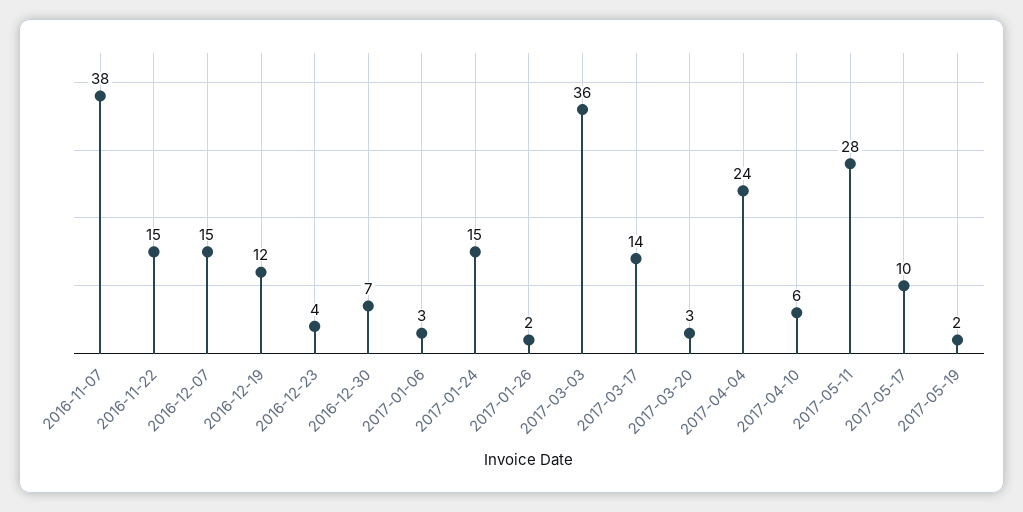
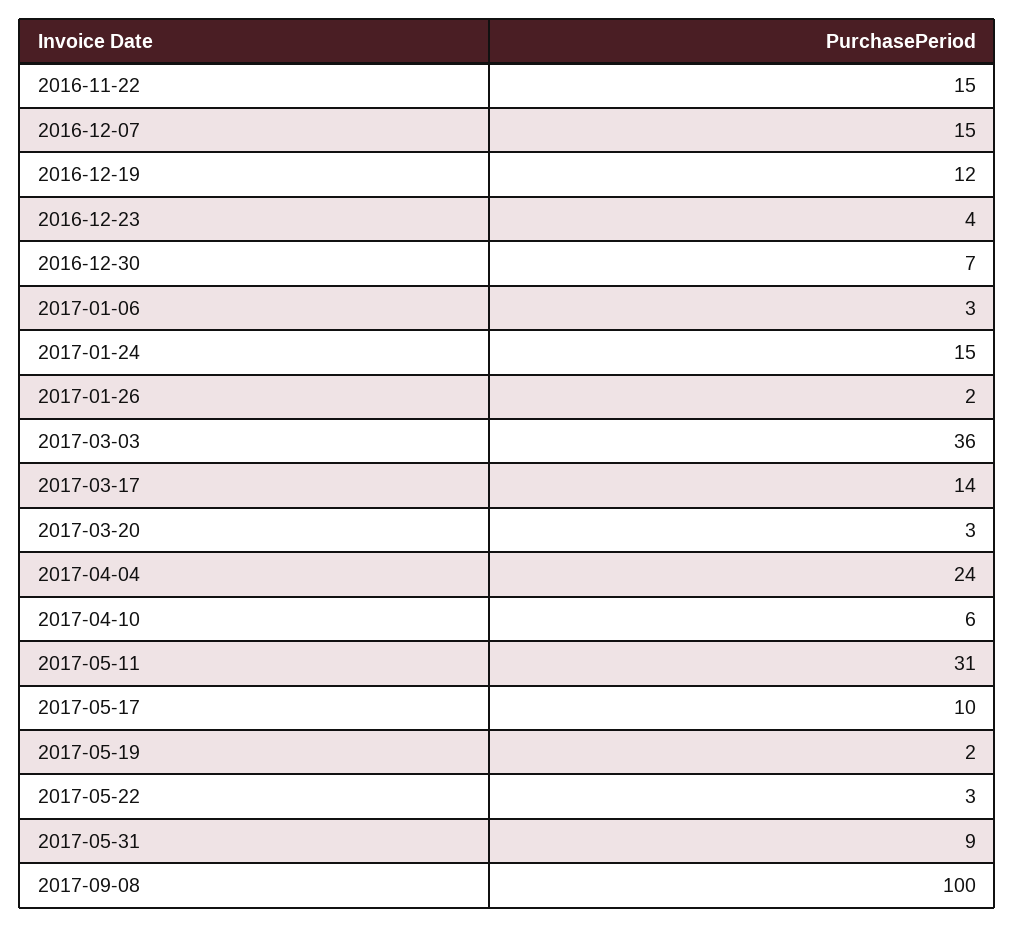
2016-11-07: 38 -> none
2017-05-11: 28 -> 31
2017-05-22: none -> 3
2017-05-31: none -> 9
2017-09-08: none -> 100

